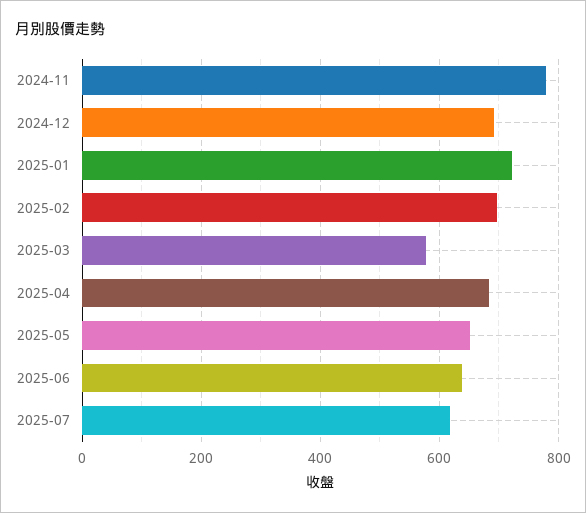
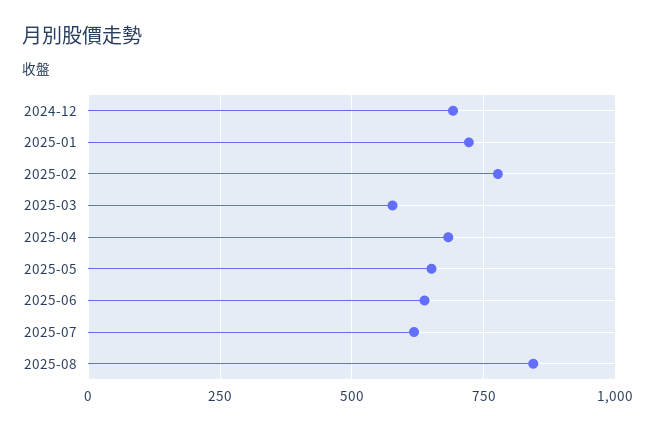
2024-11: 780 -> none
2025-02: 700 -> 775
2025-08: none -> 850

